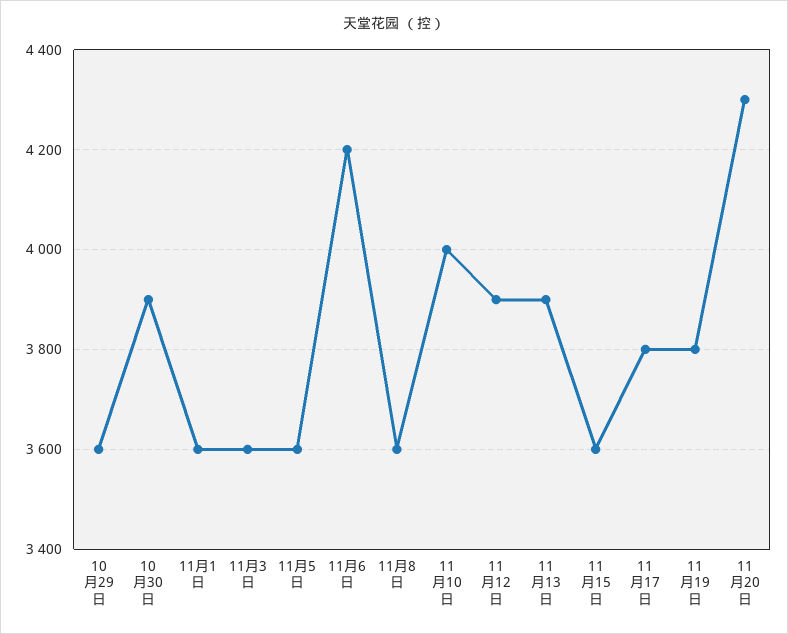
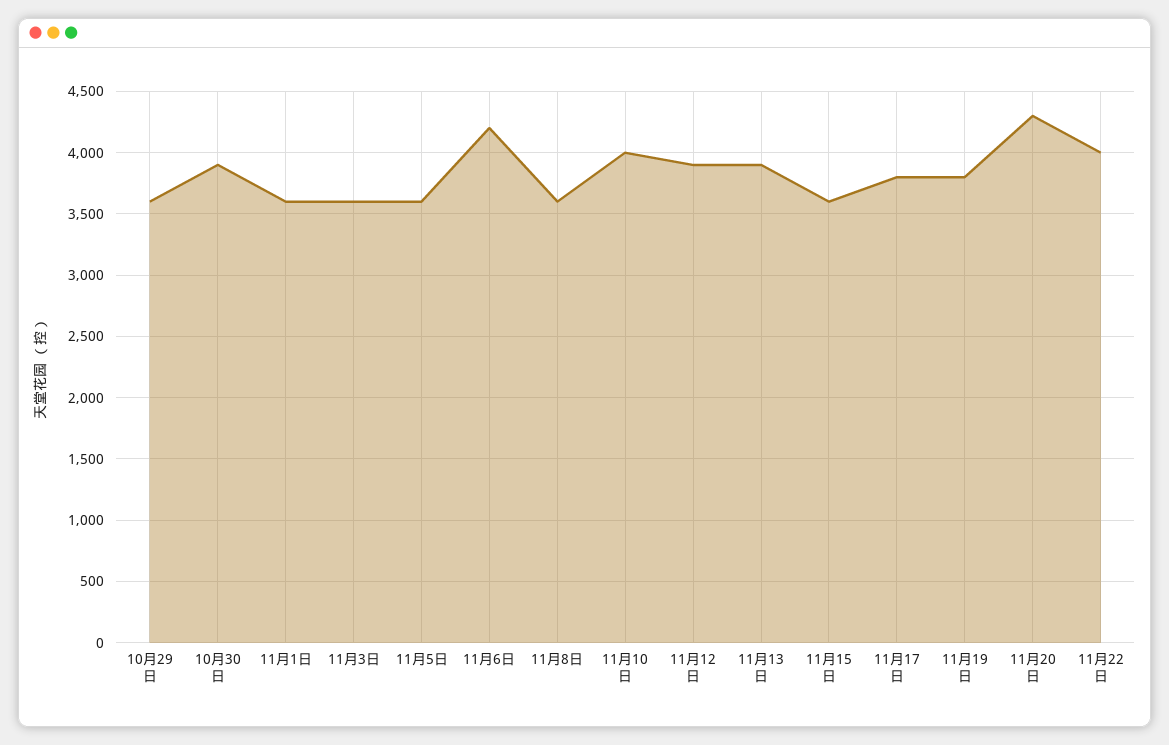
11月22日: none -> 4000

